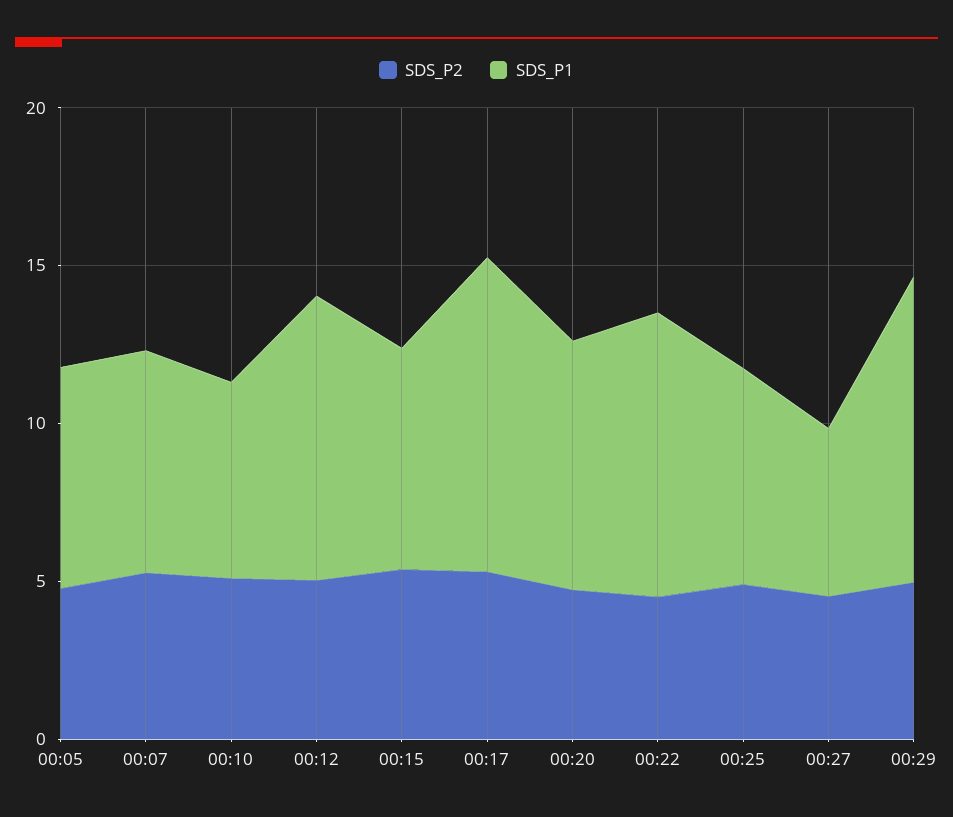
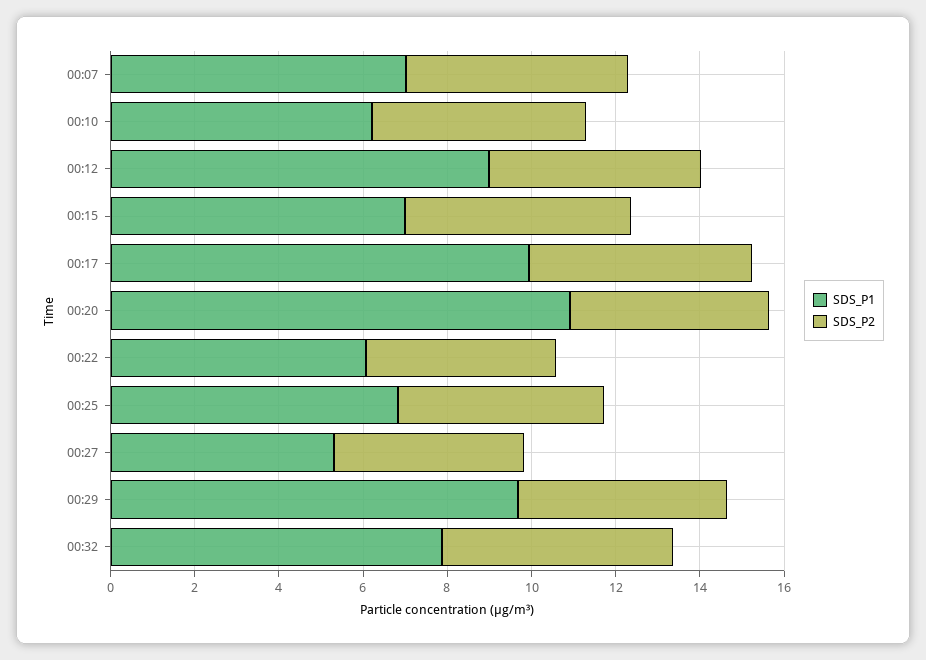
SDS_P2, 00:05: 5 -> none
SDS_P1, 00:05: 7 -> none
SDS_P1, 00:20: 8 -> 11
SDS_P1, 00:22: 9 -> 6
SDS_P1, 00:32: none -> 8
SDS_P2, 00:32: none -> 5.5

